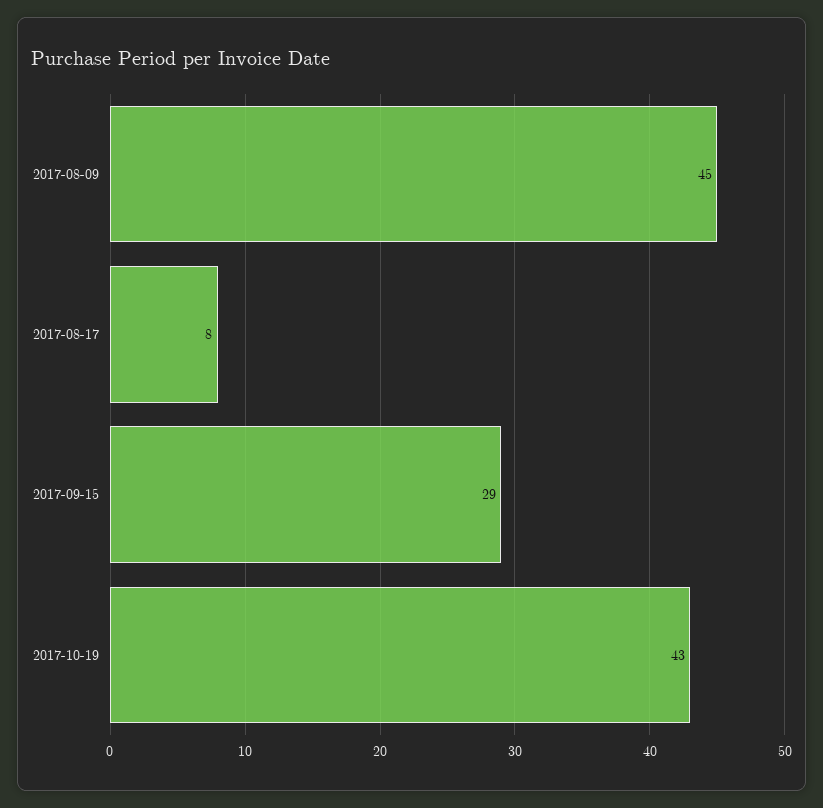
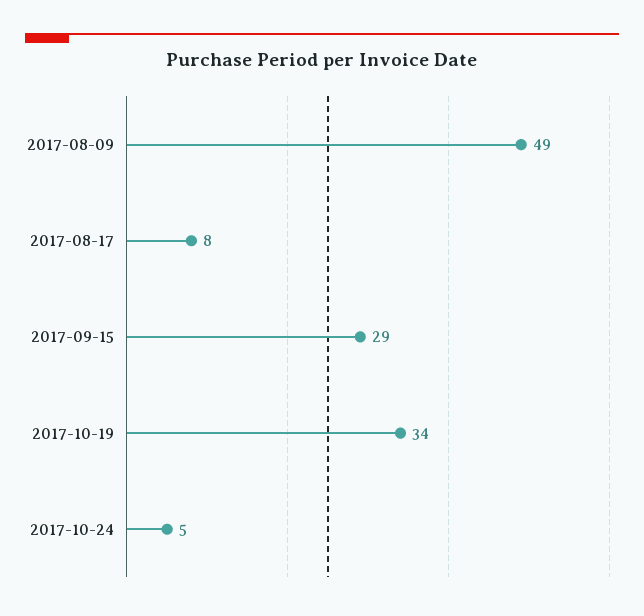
2017-08-09: 45 -> 49
2017-10-19: 43 -> 34
2017-10-24: none -> 5

